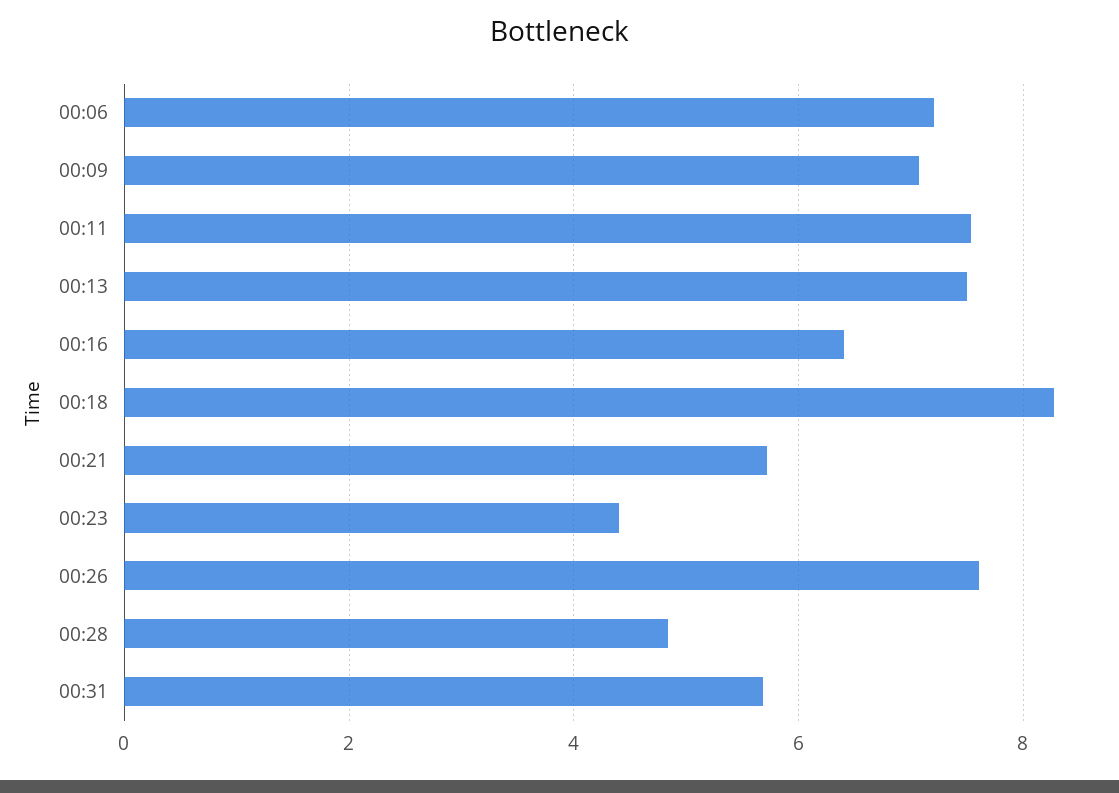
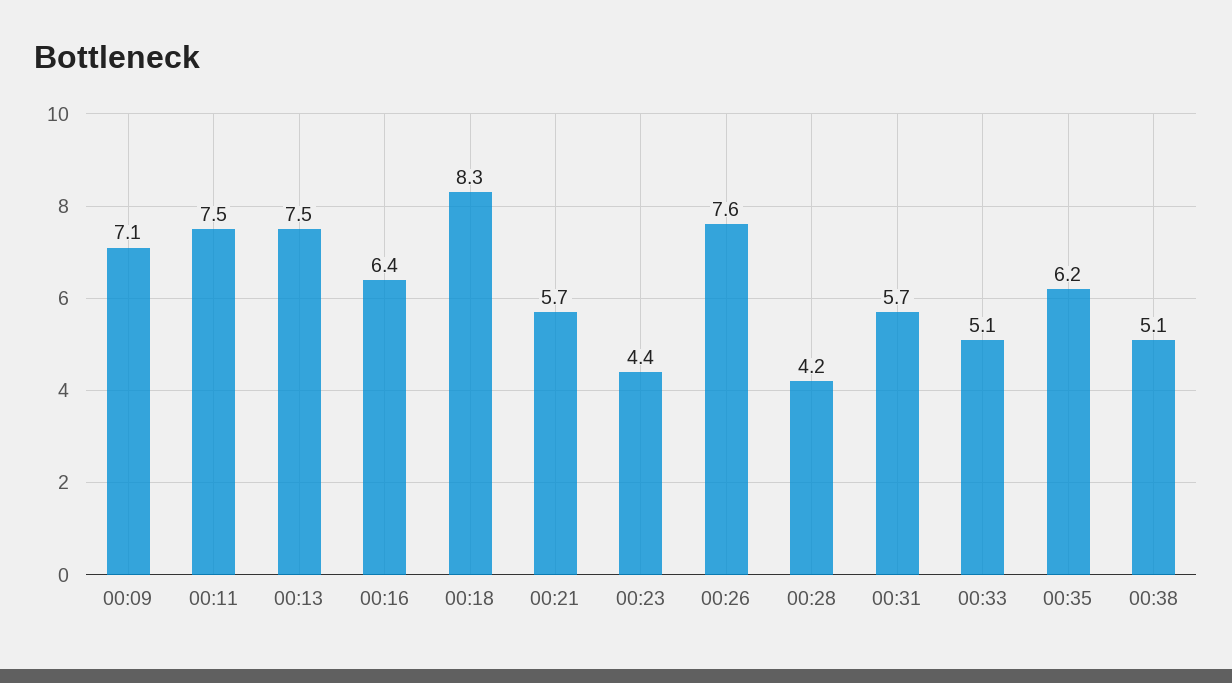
00:06: 7.2 -> none
00:28: 4.8 -> 4.2
00:33: none -> 5.1
00:35: none -> 6.2
00:38: none -> 5.1

